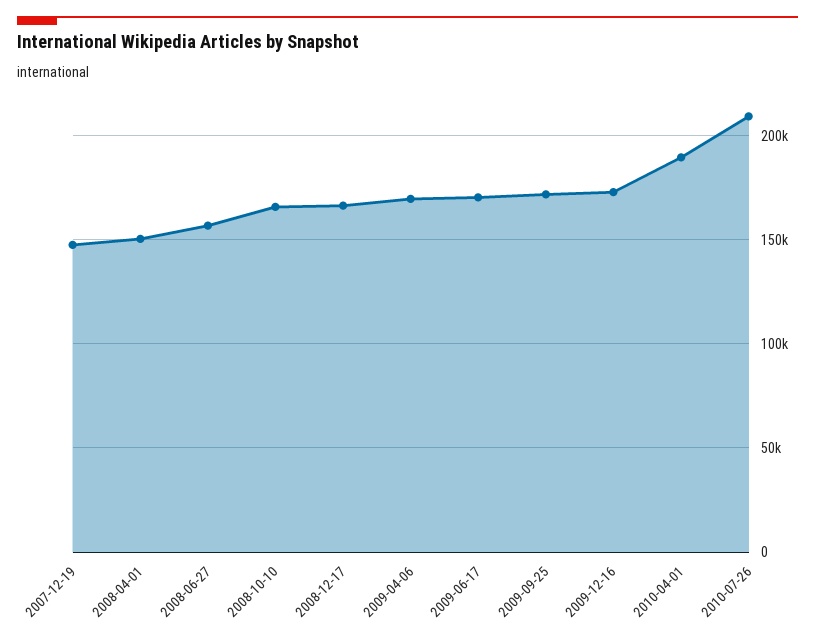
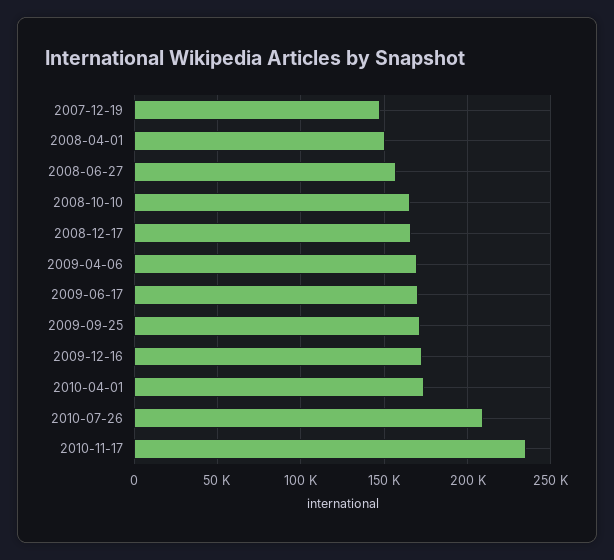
2010-04-01: 190000 -> 175000
2010-11-17: none -> 235000

